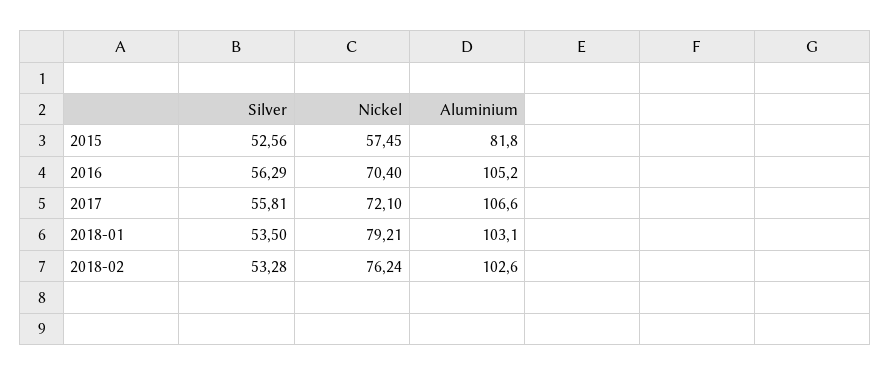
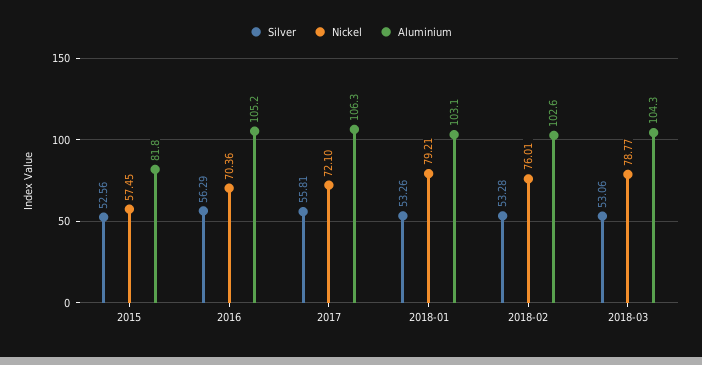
Nickel, 2016: 70.4 -> 70.36
Aluminium, 2017: 106.6 -> 106.3
Silver, 2018-01: 53.5 -> 53.26
Nickel, 2018-02: 76.24 -> 76.01
Silver, 2018-03: none -> 53.06
Nickel, 2018-03: none -> 78.77
Aluminium, 2018-03: none -> 104.3

